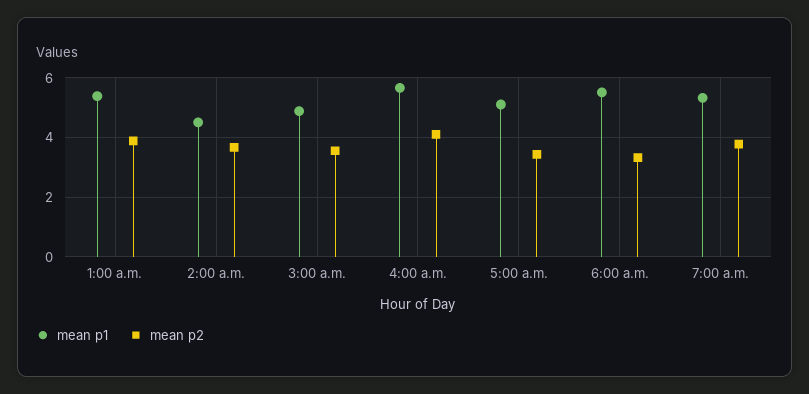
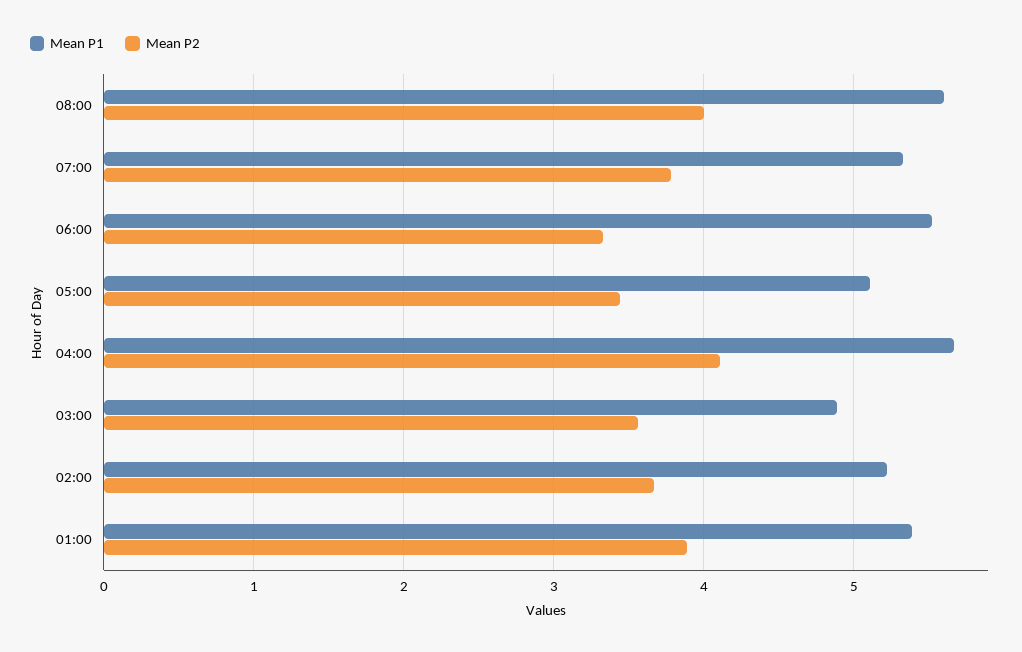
mean p1, 2:00 a.m.: 4.5 -> 5.2
mean p1, 08:00: none -> 5.6
mean p2, 08:00: none -> 4

